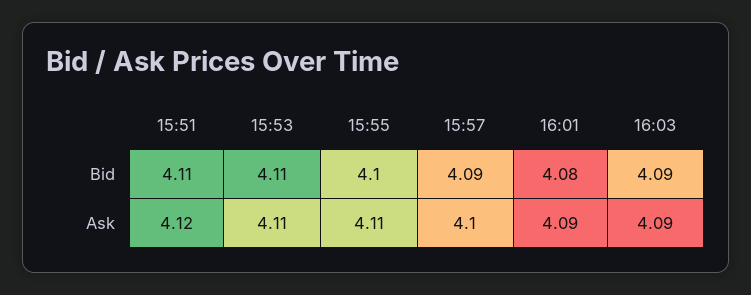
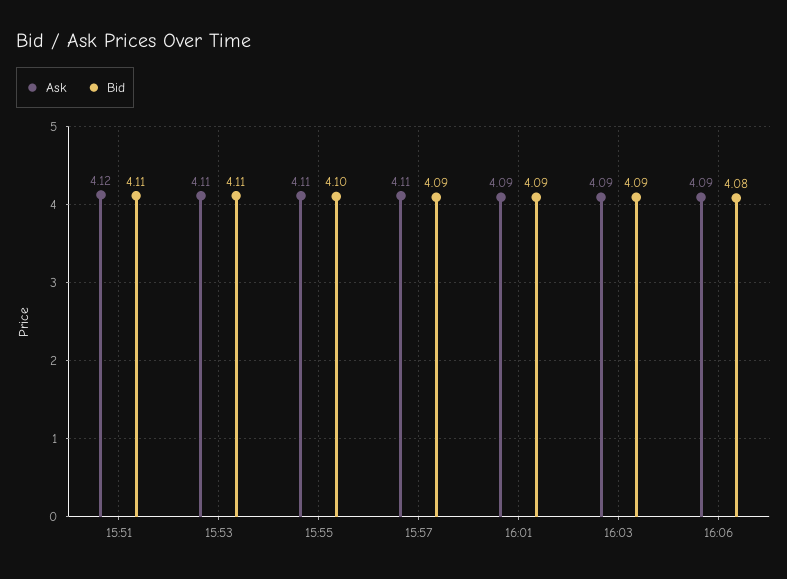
Bid, 16:01: 4.08 -> 4.09
Ask, 15:57: 4.1 -> 4.11
Ask, 16:06: none -> 4.09
Bid, 16:06: none -> 4.08

